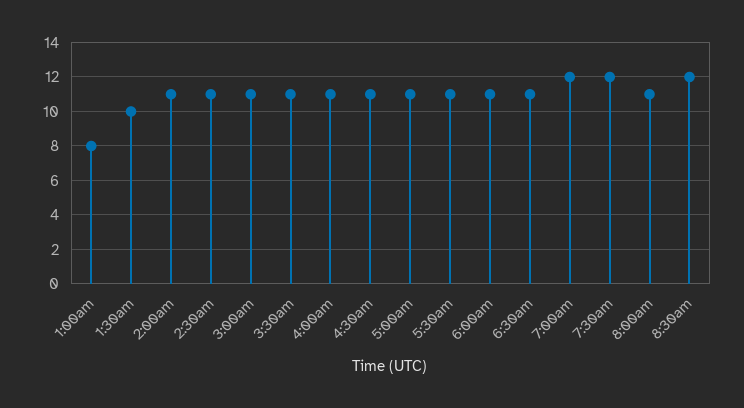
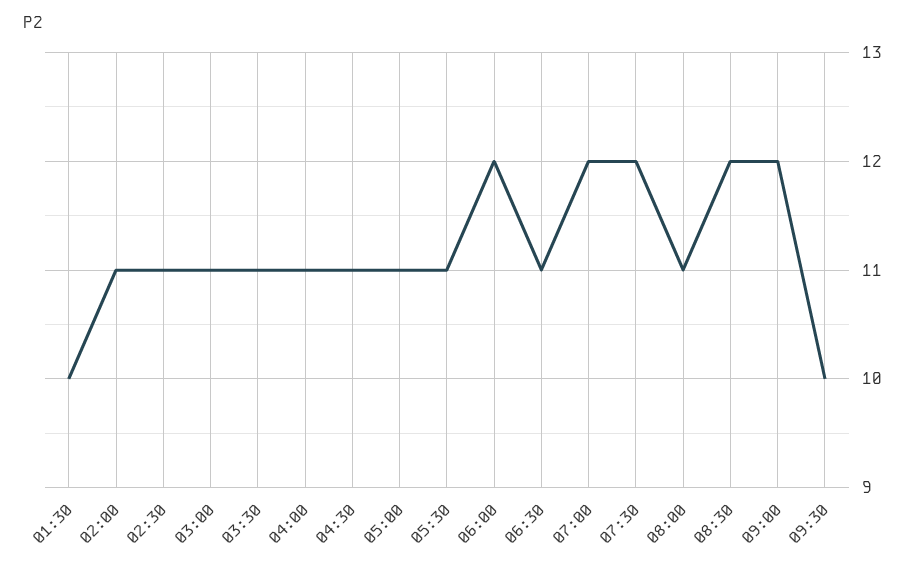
1:00am: 8 -> none
6:00am: 11 -> 12
09:00: none -> 12
09:30: none -> 10

